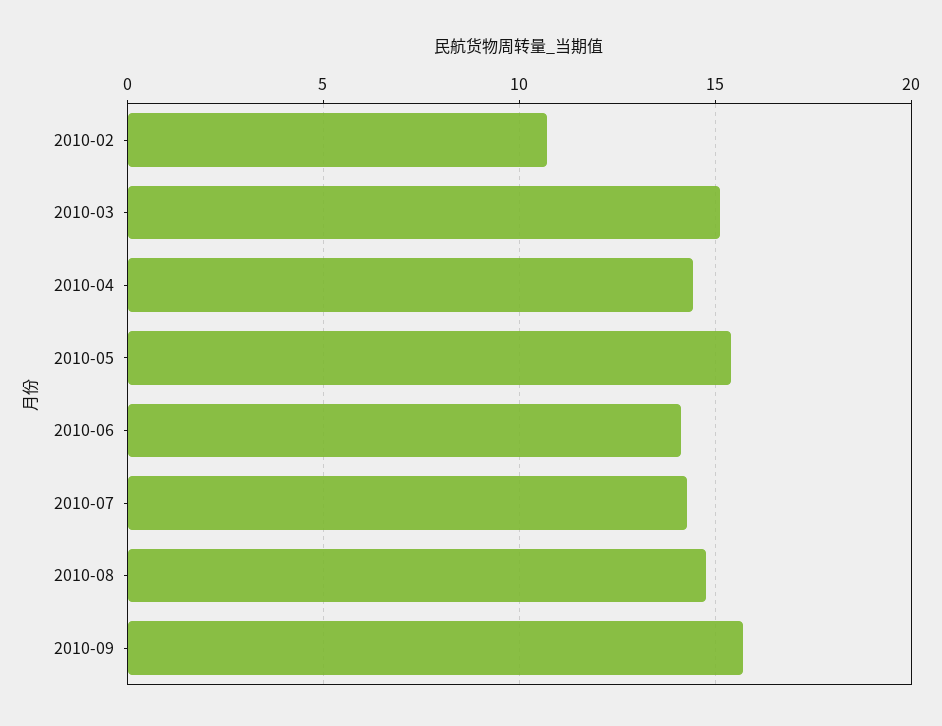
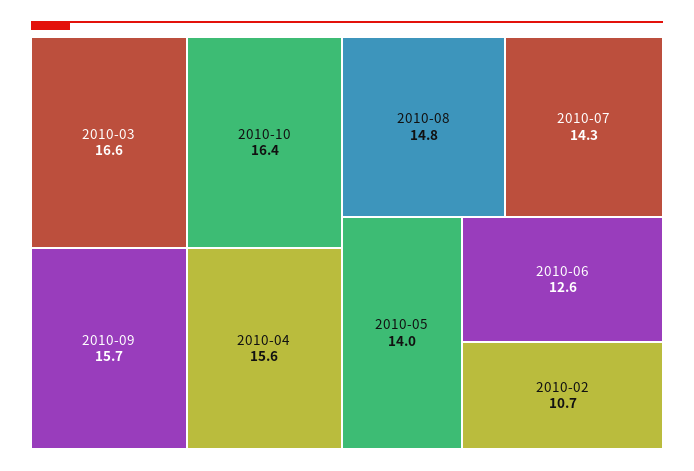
2010-03: 15 -> 16.6
2010-04: 14.5 -> 15.6
2010-05: 15.5 -> 14
2010-06: 14 -> 12.6
2010-10: none -> 16.4

